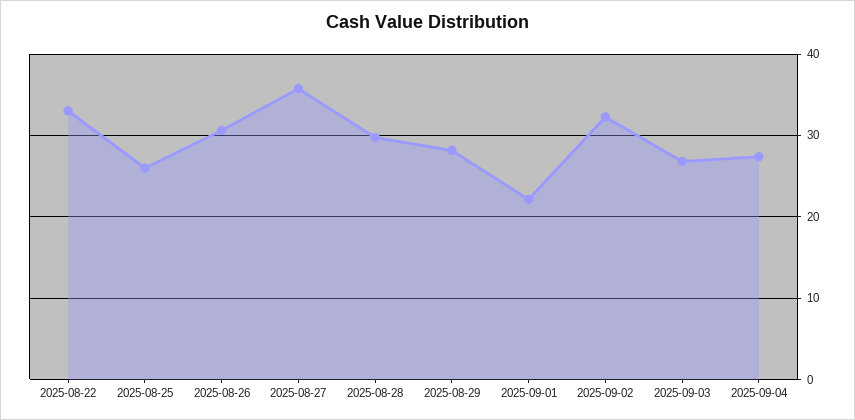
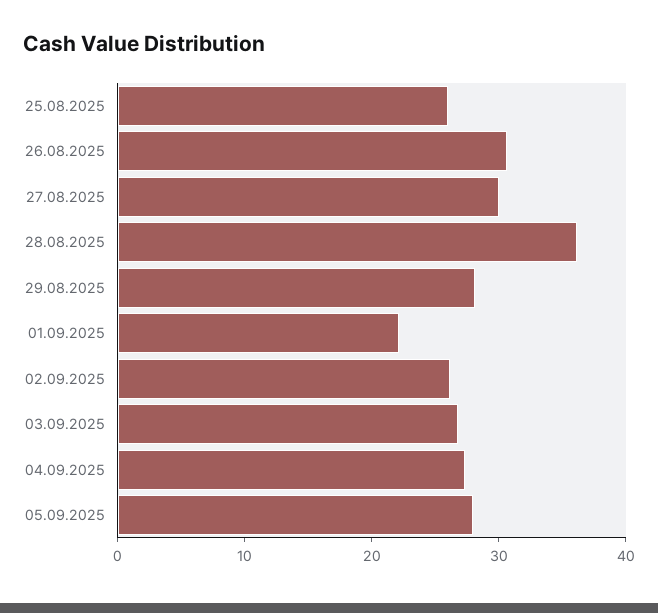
2025-08-22: 33 -> none
2025-08-27: 36 -> 30
2025-08-28: 30 -> 36
2025-09-02: 32 -> 26
05.09.2025: none -> 28

